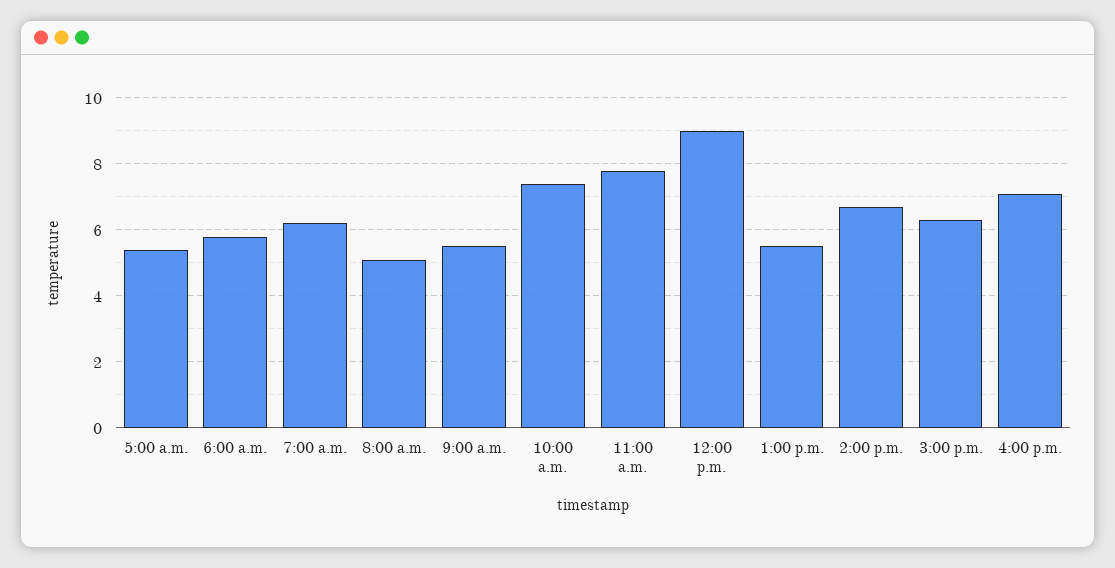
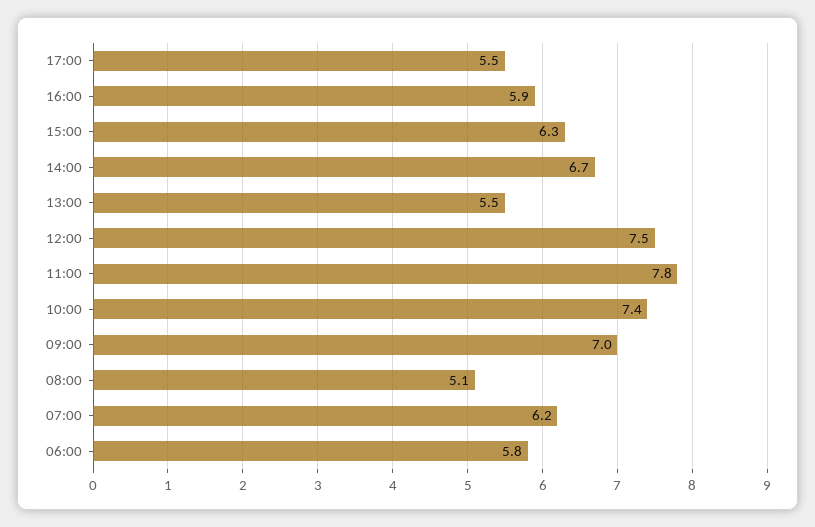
5:00 a.m.: 5.5 -> none
9:00 a.m.: 5.5 -> 7
12:00 p.m.: 9 -> 7.5
4:00 p.m.: 7 -> 5.9
17:00: none -> 5.5

